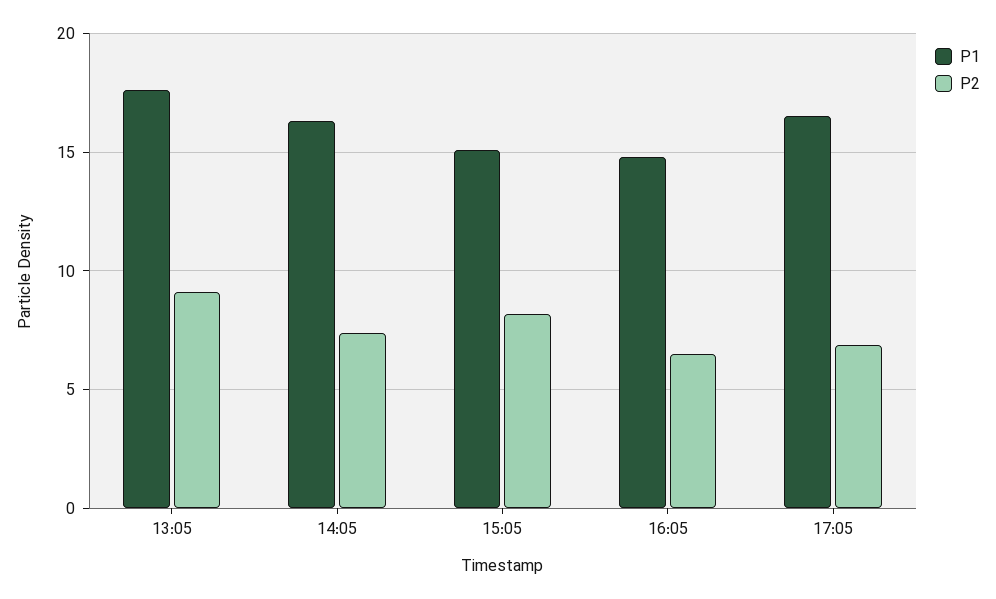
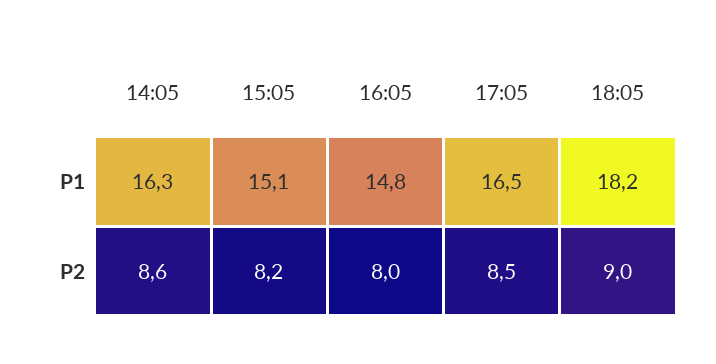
P1, 13:05: 17.5 -> none
P2, 13:05: 9 -> none
P2, 14:05: 7.5 -> 8.6
P2, 16:05: 6.5 -> 8
P2, 17:05: 7 -> 8.5
P1, 18:05: none -> 18.2
P2, 18:05: none -> 9

